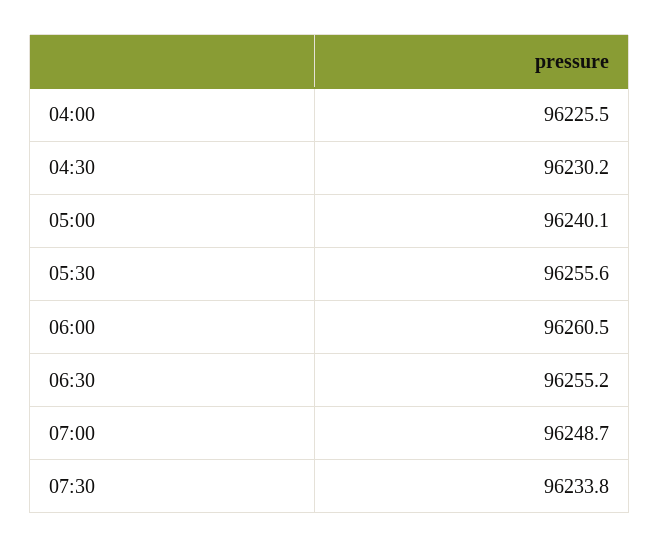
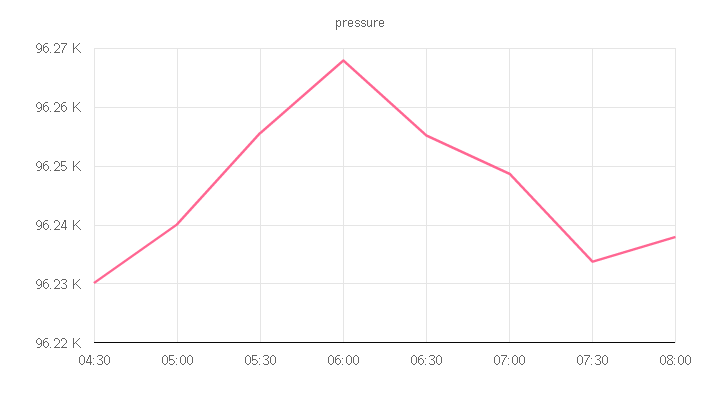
04:00: 96225.5 -> none
06:00: 96260.5 -> 96268
08:00: none -> 96238

